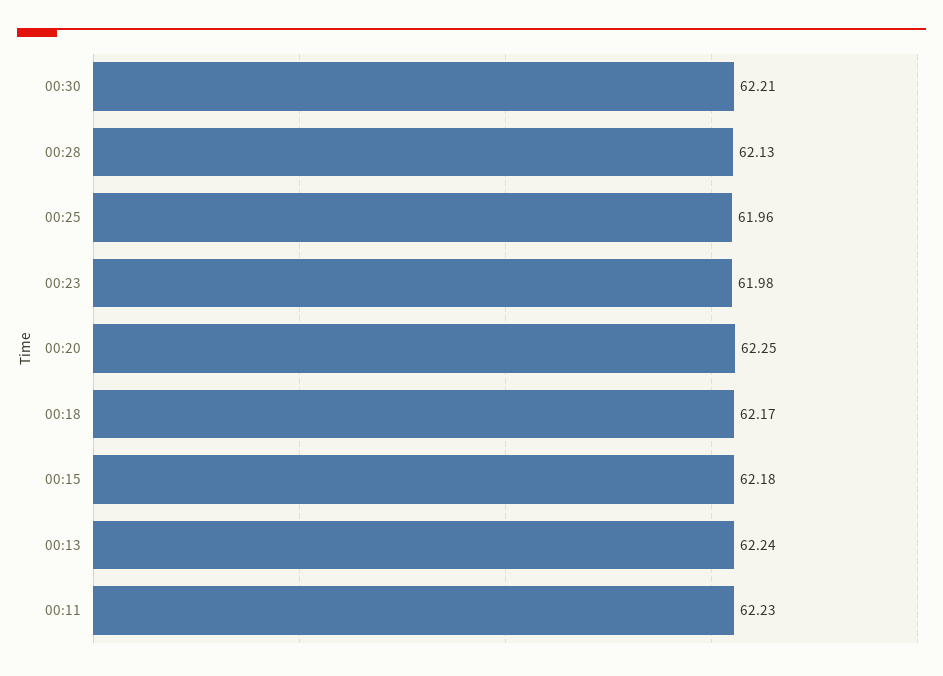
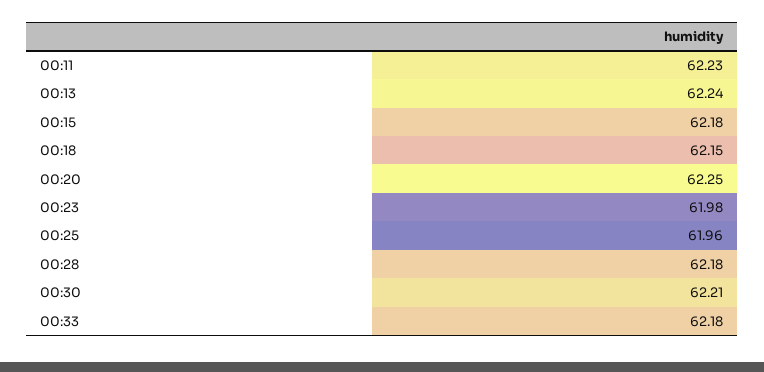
00:28: 62.13 -> 62.18
00:18: 62.17 -> 62.15
00:33: none -> 62.18

